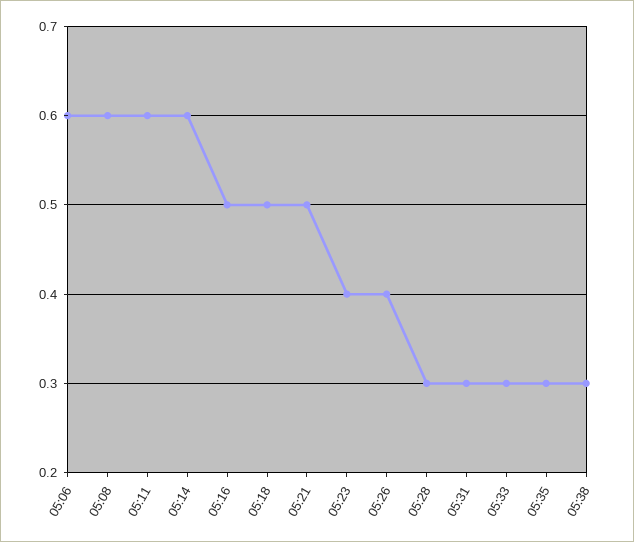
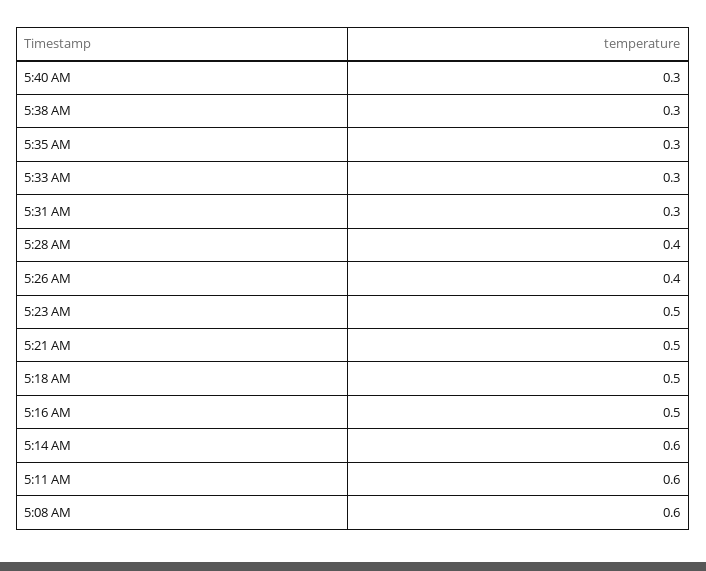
05:06: 0.6 -> none
05:23: 0.4 -> 0.5
05:28: 0.3 -> 0.4
5:40 AM: none -> 0.3

